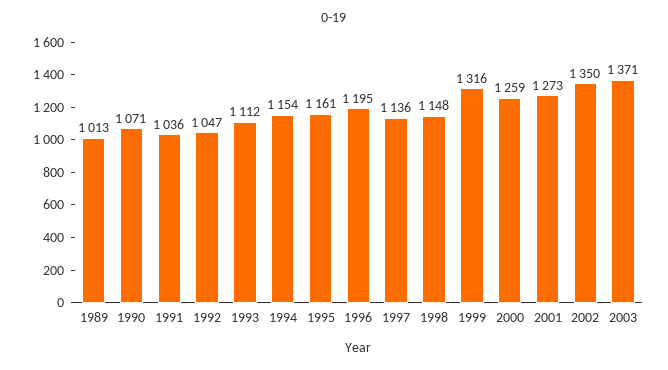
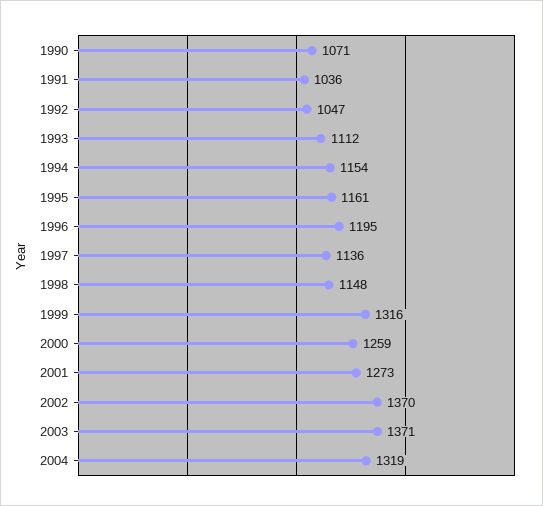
1989: 1013 -> none
2002: 1350 -> 1370
2004: none -> 1319

